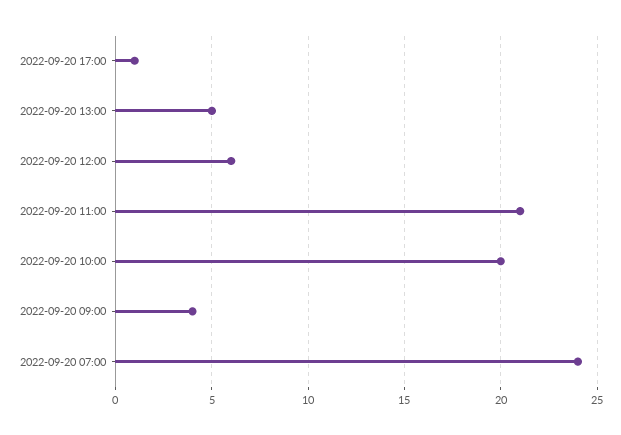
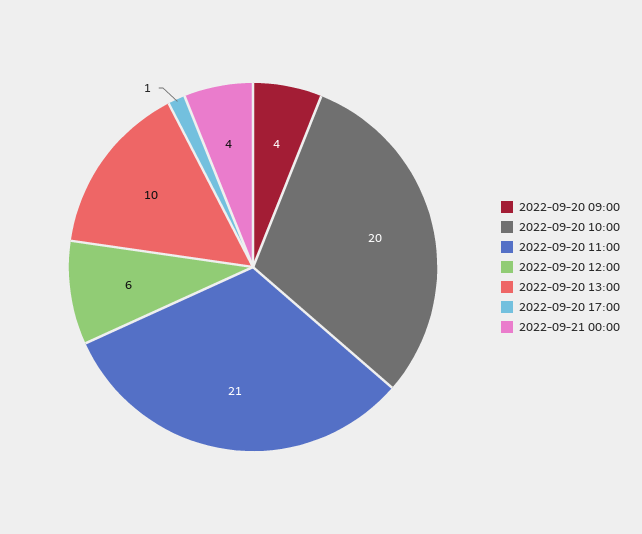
2022-09-20 13:00: 5 -> 10
2022-09-20 07:00: 24 -> none
2022-09-21 00:00: none -> 4

